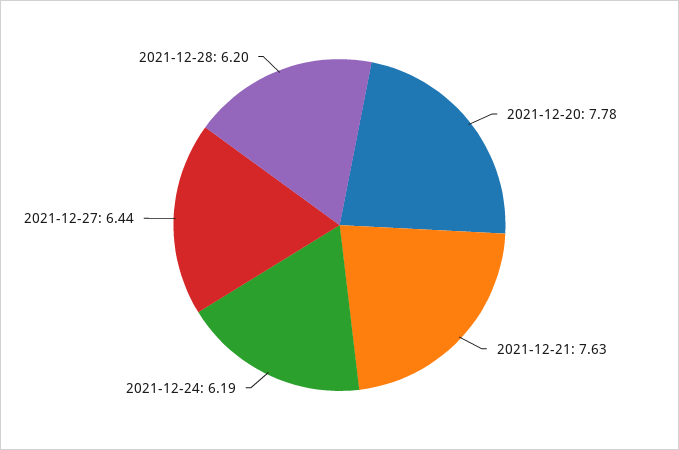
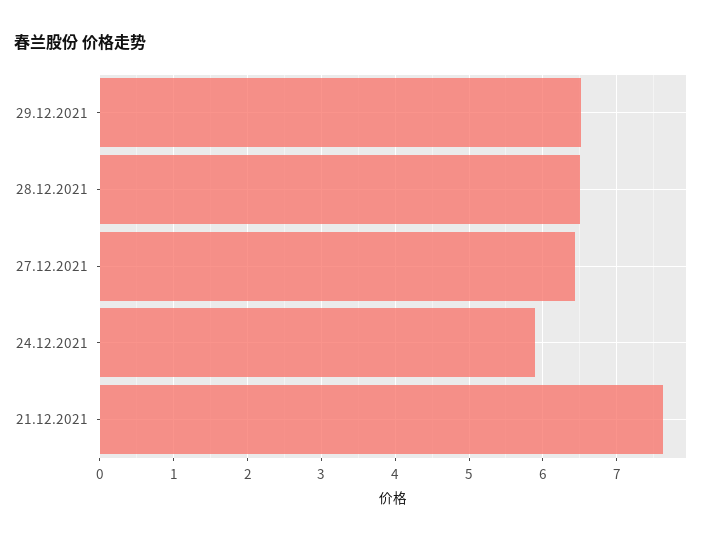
2021-12-20: 7.78 -> none
2021-12-24: 6.19 -> 5.9
2021-12-28: 6.2 -> 6.5
29.12.2021: none -> 6.5

